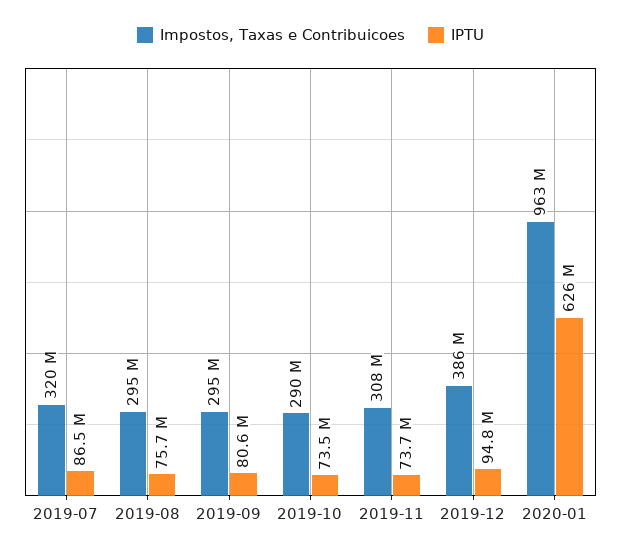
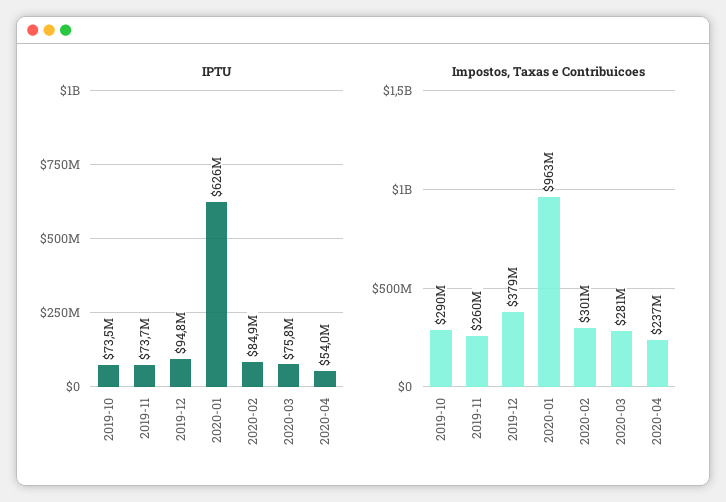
Impostos, Taxas e Contribuicoes, 2019-07: 320000000 -> none
IPTU, 2019-07: 86500000 -> none
Impostos, Taxas e Contribuicoes, 2019-08: 295000000 -> none
IPTU, 2019-08: 75700000 -> none
Impostos, Taxas e Contribuicoes, 2019-09: 295000000 -> none
IPTU, 2019-09: 80600000 -> none
Impostos, Taxas e Contribuicoes, 2019-11: 308000000 -> 260000000
Impostos, Taxas e Contribuicoes, 2019-12: 386000000 -> 379000000
IPTU, 2020-02: none -> 84900000
IPTU, 2020-03: none -> 75800000
IPTU, 2020-04: none -> 54000000
Impostos, Taxas e Contribuicoes, 2020-02: none -> 301000000
Impostos, Taxas e Contribuicoes, 2020-03: none -> 281000000
Impostos, Taxas e Contribuicoes, 2020-04: none -> 237000000

